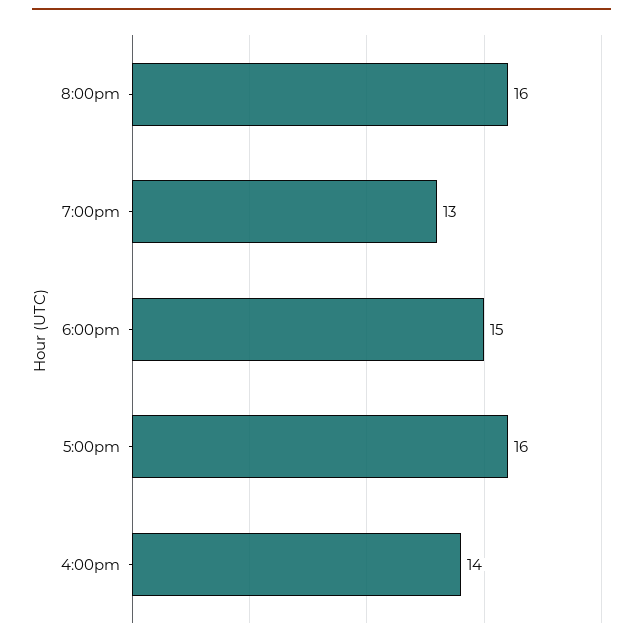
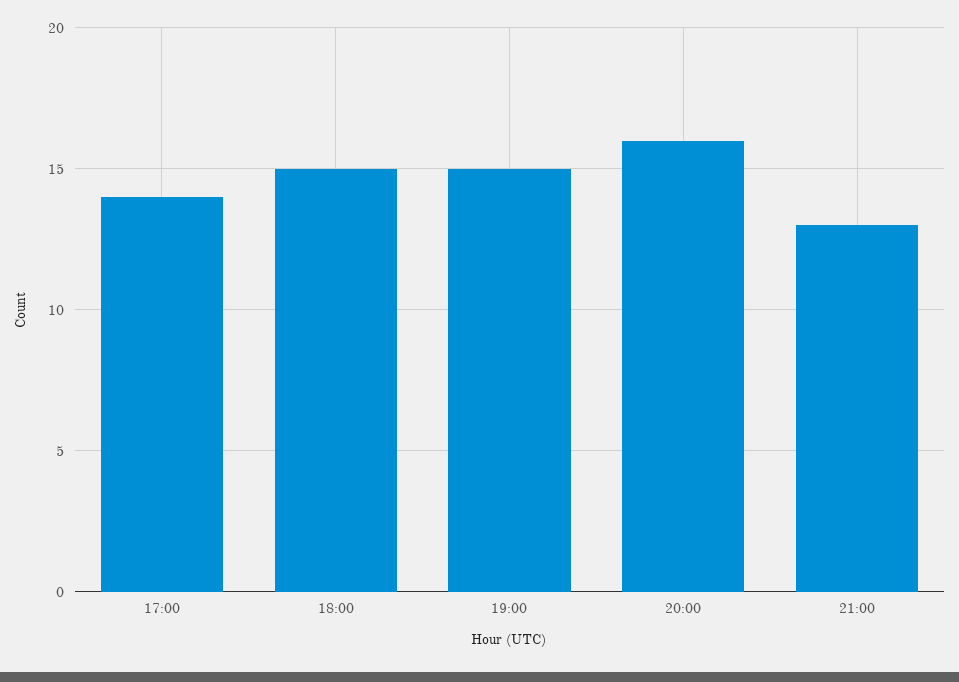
7:00pm: 13 -> 15
5:00pm: 16 -> 14
4:00pm: 14 -> none
21:00: none -> 13

